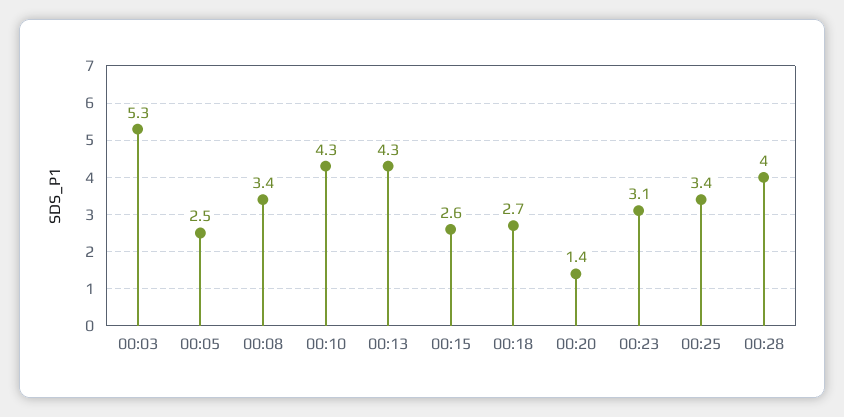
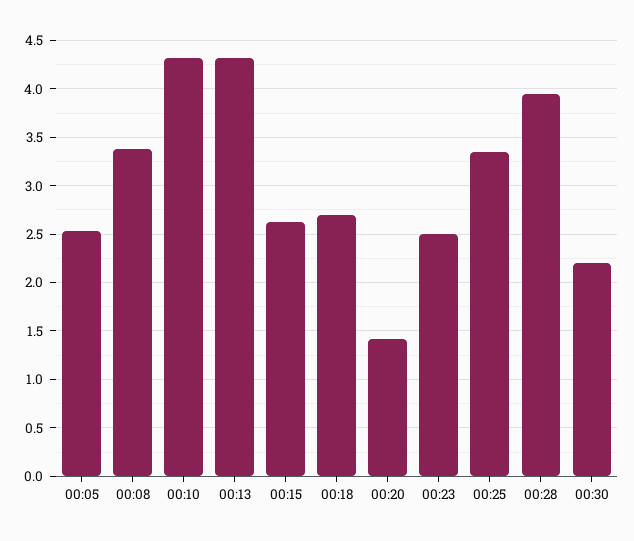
00:03: 5.3 -> none
00:23: 3.1 -> 2.5
00:30: none -> 2.2

